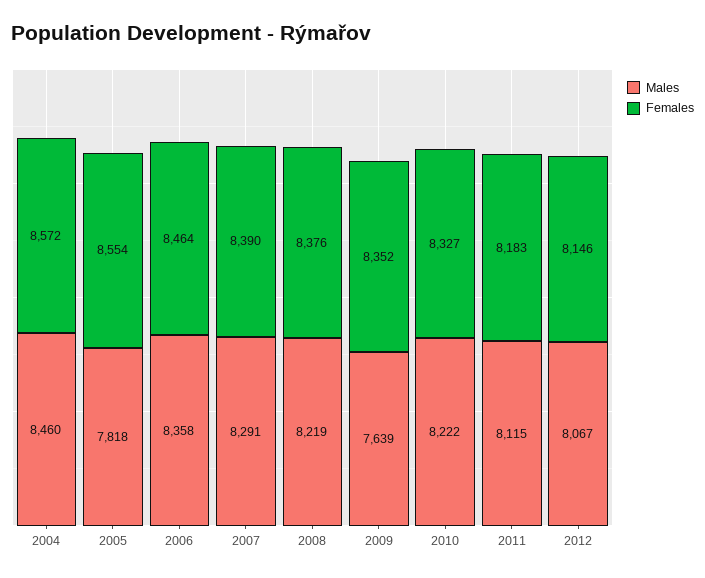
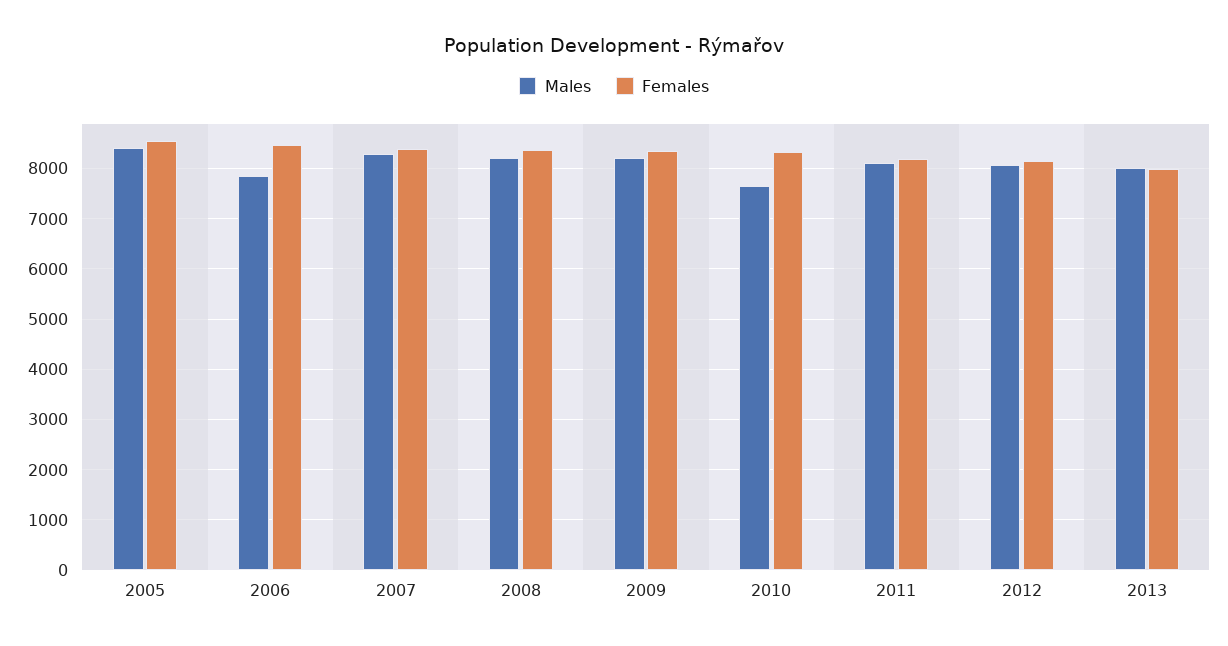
Males, 2004: 8460 -> none
Females, 2004: 8572 -> none
Males, 2005: 7818 -> 8400
Males, 2006: 8358 -> 7800
Males, 2009: 7639 -> 8200
Males, 2010: 8222 -> 7600
Males, 2013: none -> 8000
Females, 2013: none -> 8000

